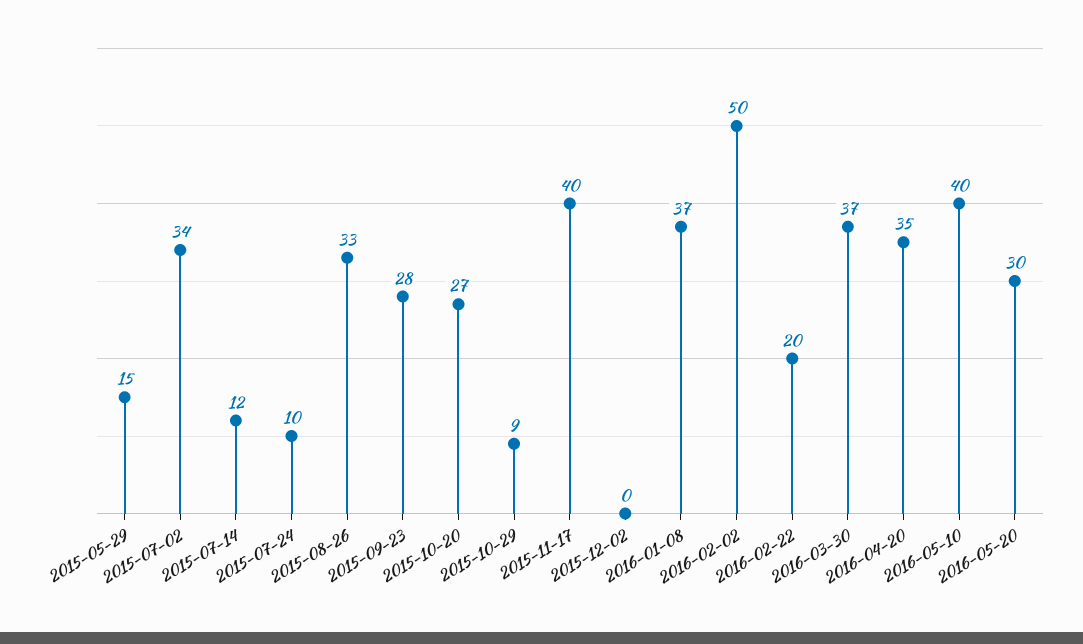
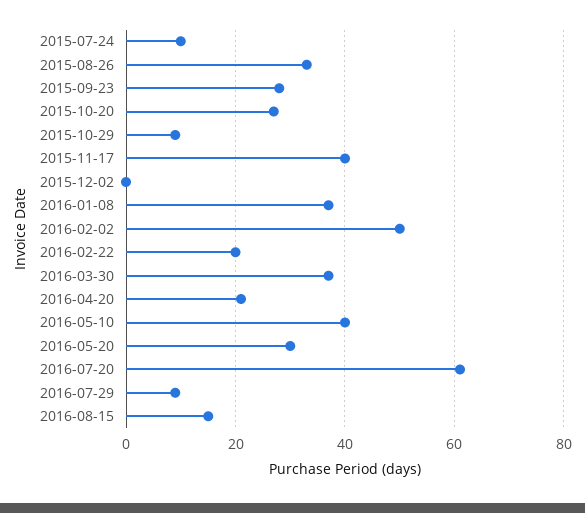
2015-05-29: 15 -> none
2015-07-02: 34 -> none
2015-07-14: 12 -> none
2016-04-20: 35 -> 20
2016-07-20: none -> 60
2016-07-29: none -> 10
2016-08-15: none -> 15

